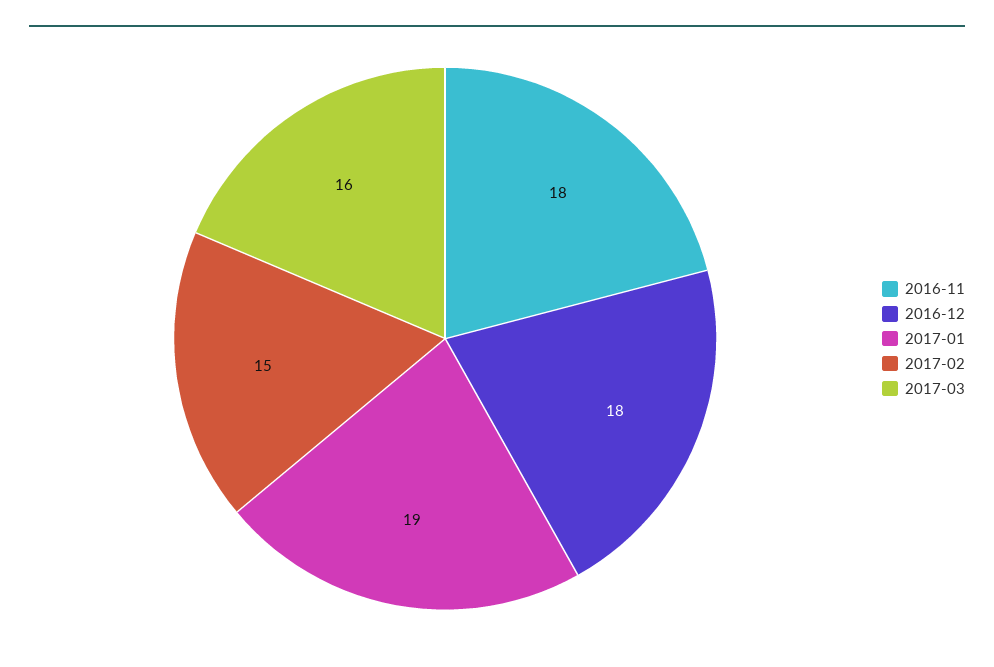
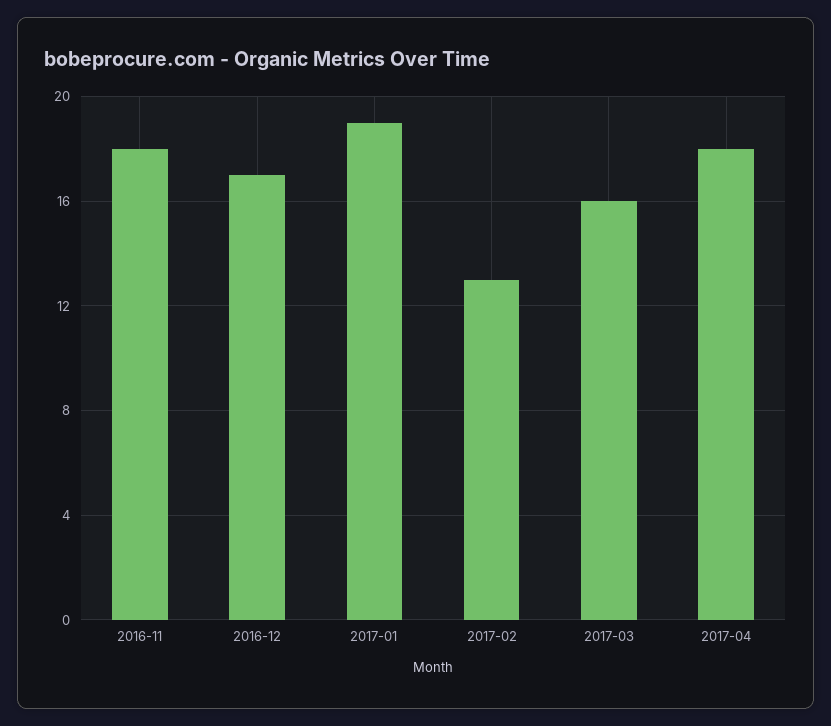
2016-12: 18 -> 17
2017-02: 15 -> 13
2017-04: none -> 18

